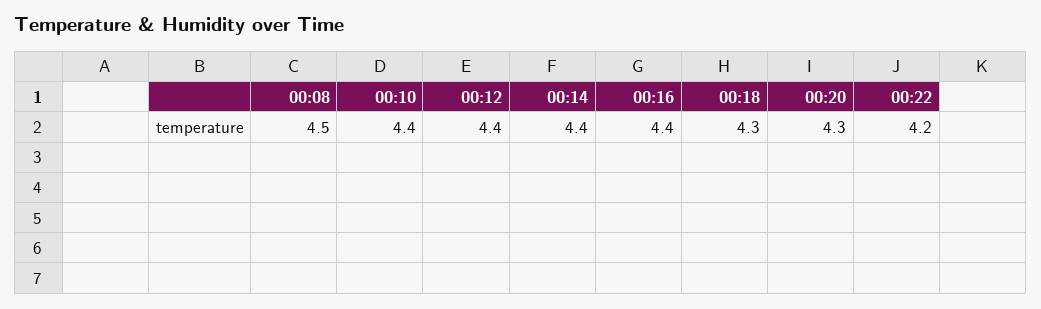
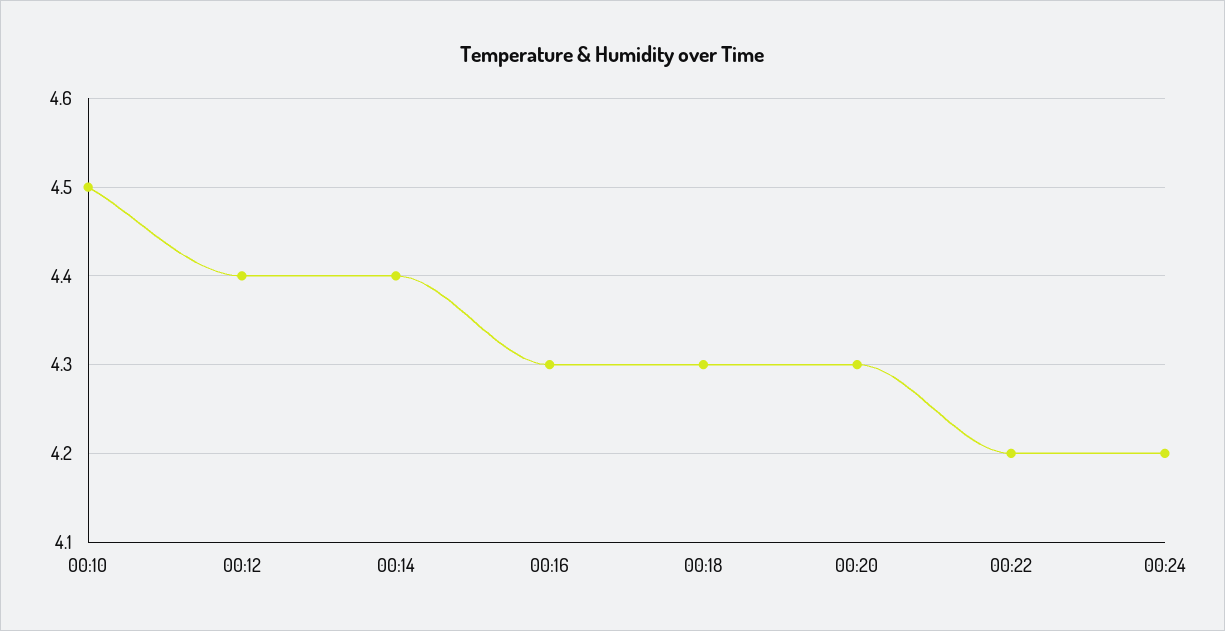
00:08: 4.5 -> none
00:10: 4.4 -> 4.5
00:16: 4.4 -> 4.3
00:24: none -> 4.2

